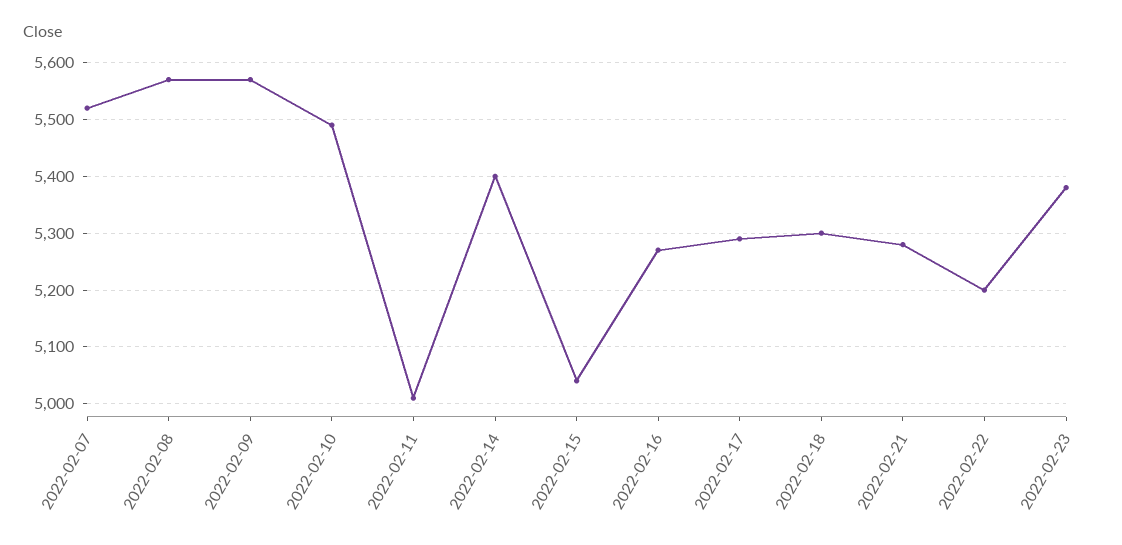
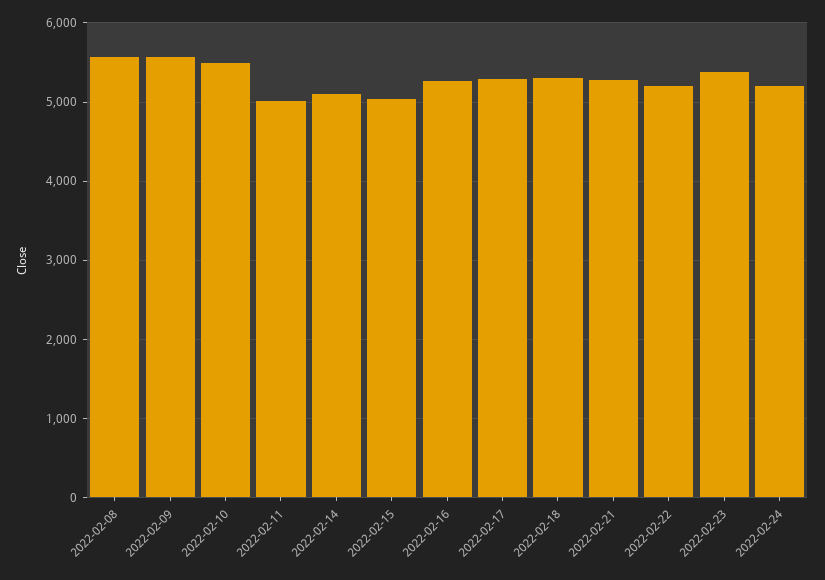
2022-02-07: 5520 -> none
2022-02-14: 5400 -> 5100
2022-02-24: none -> 5200

